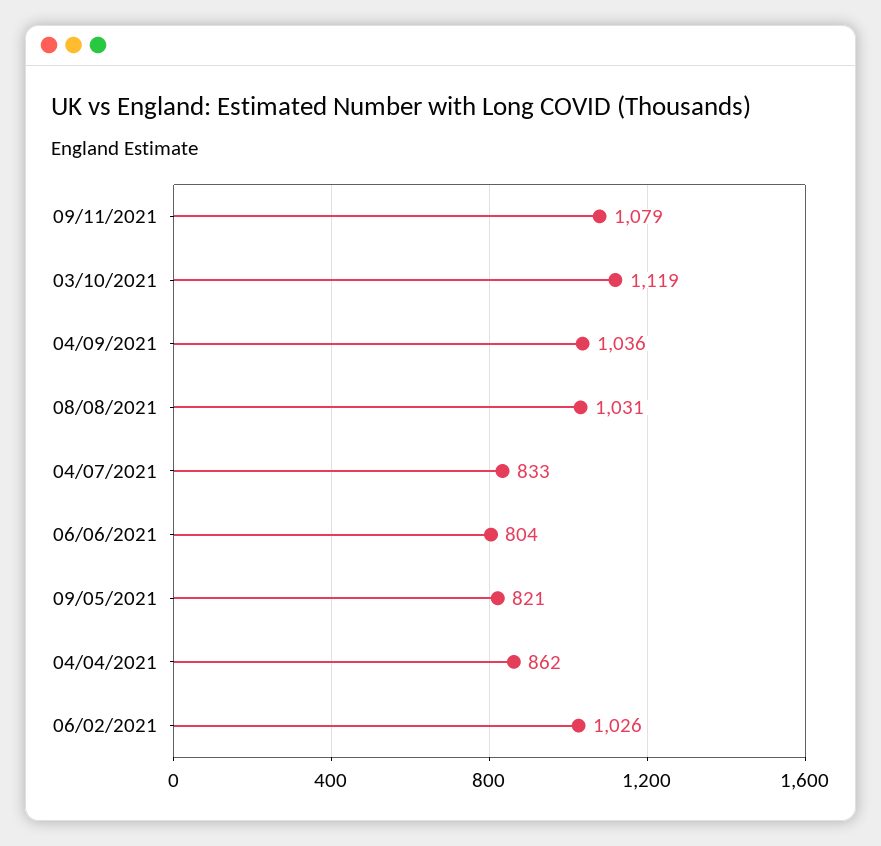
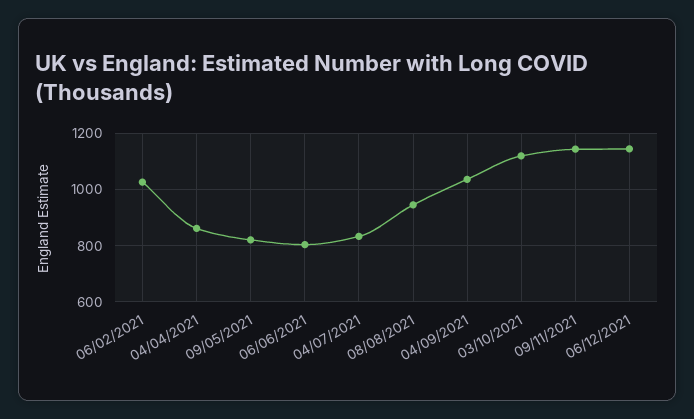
09/11/2021: 1079 -> 1150
08/08/2021: 1031 -> 950
06/12/2021: none -> 1150

